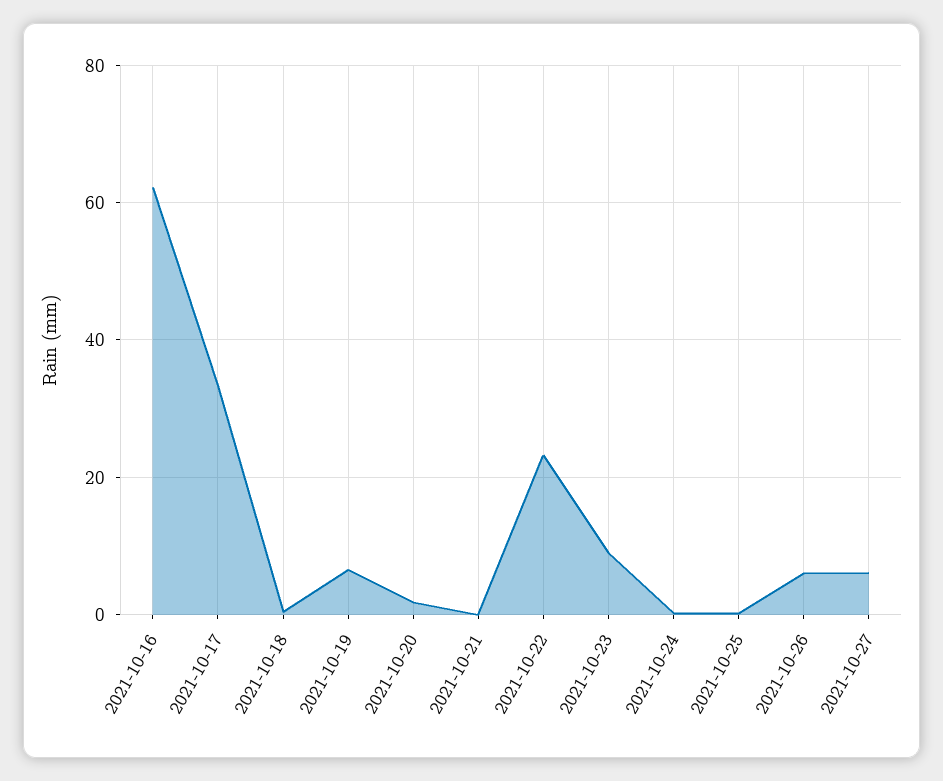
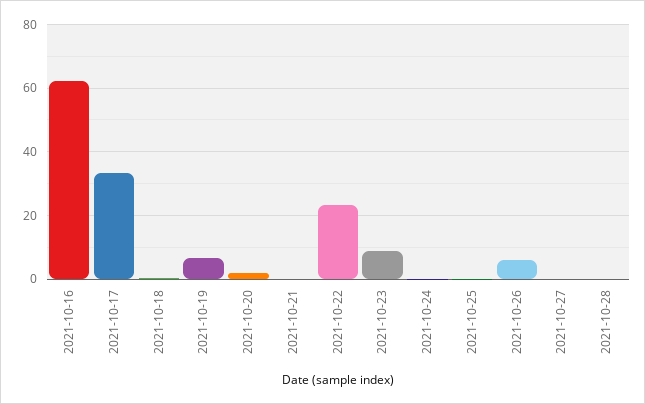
2021-10-27: 6 -> 0
2021-10-28: none -> 0

